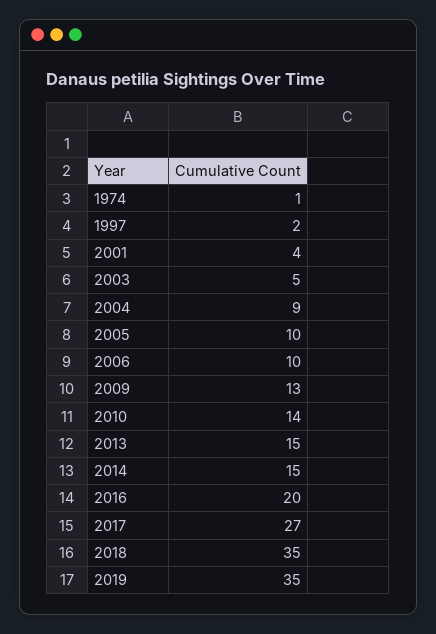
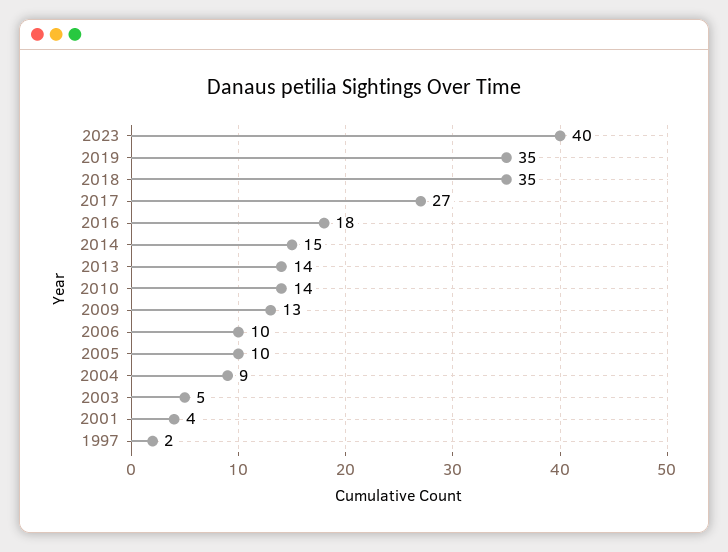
1974: 1 -> none
2013: 15 -> 14
2016: 20 -> 18
2023: none -> 40

